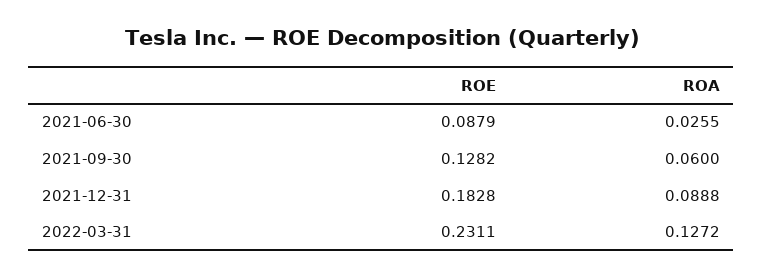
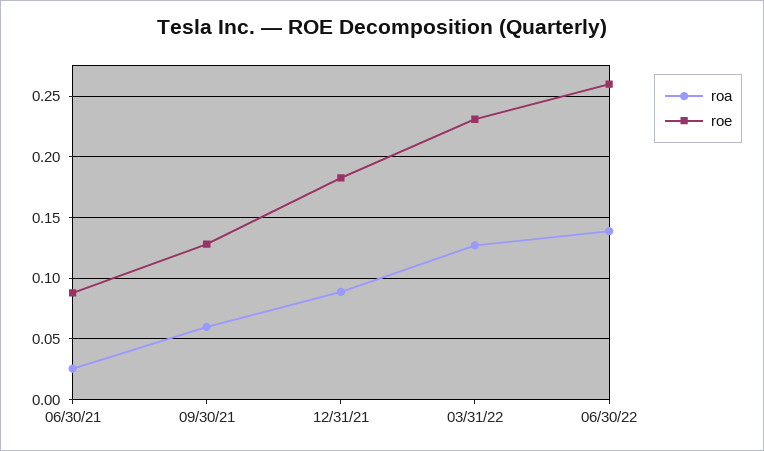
ROA, 06/30/22: none -> 0.14
ROE, 06/30/22: none -> 0.26

